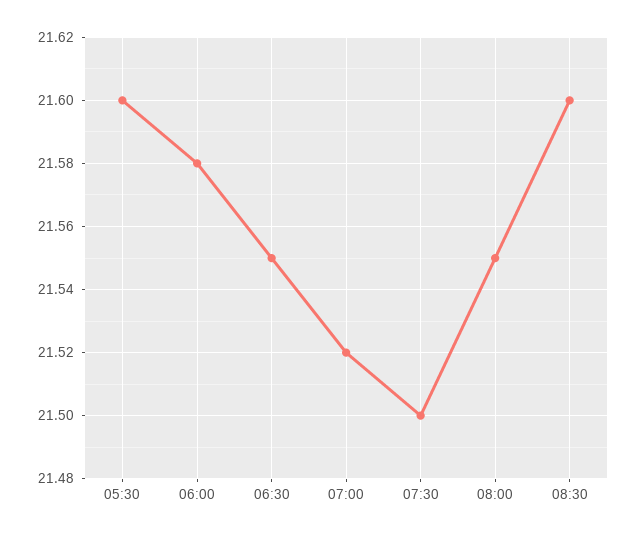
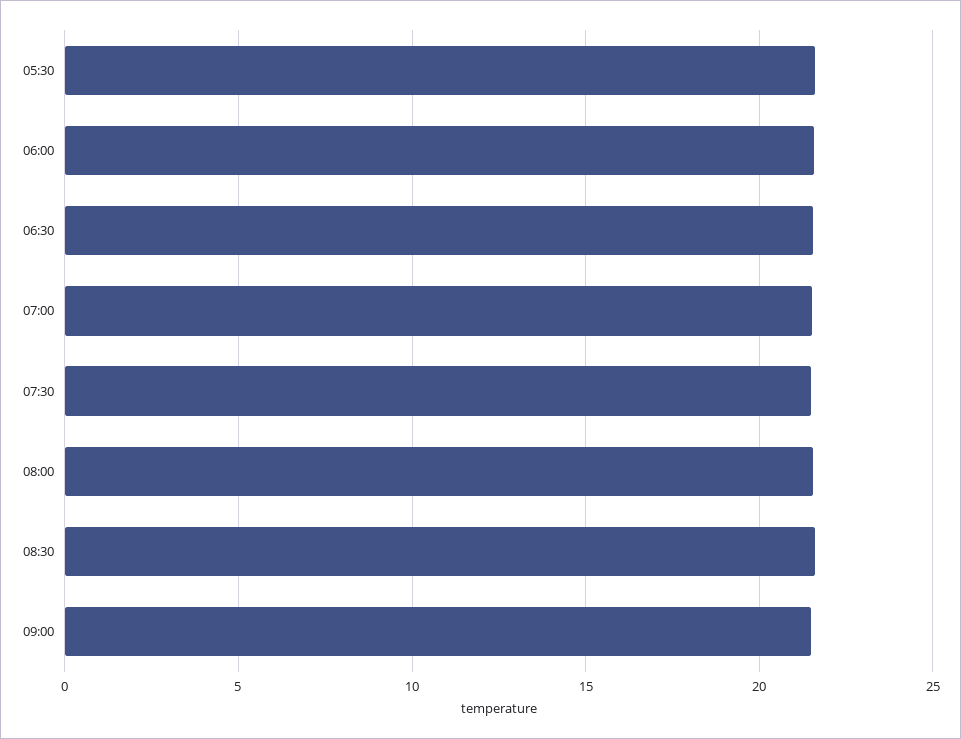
09:00: none -> 21.5

